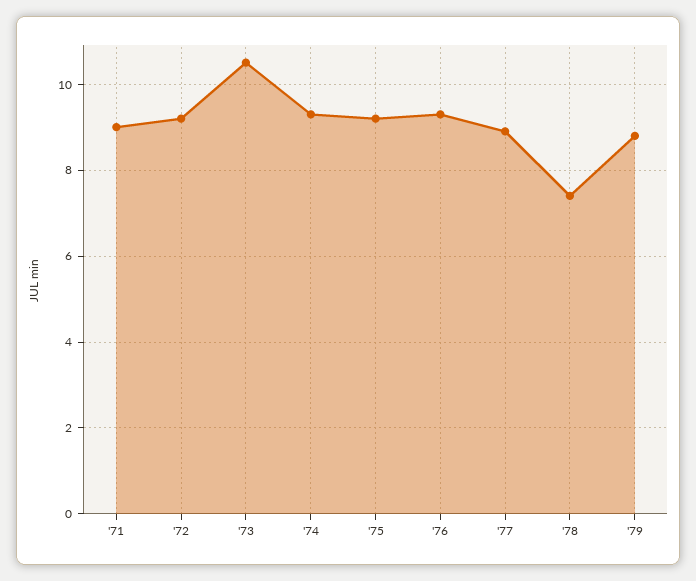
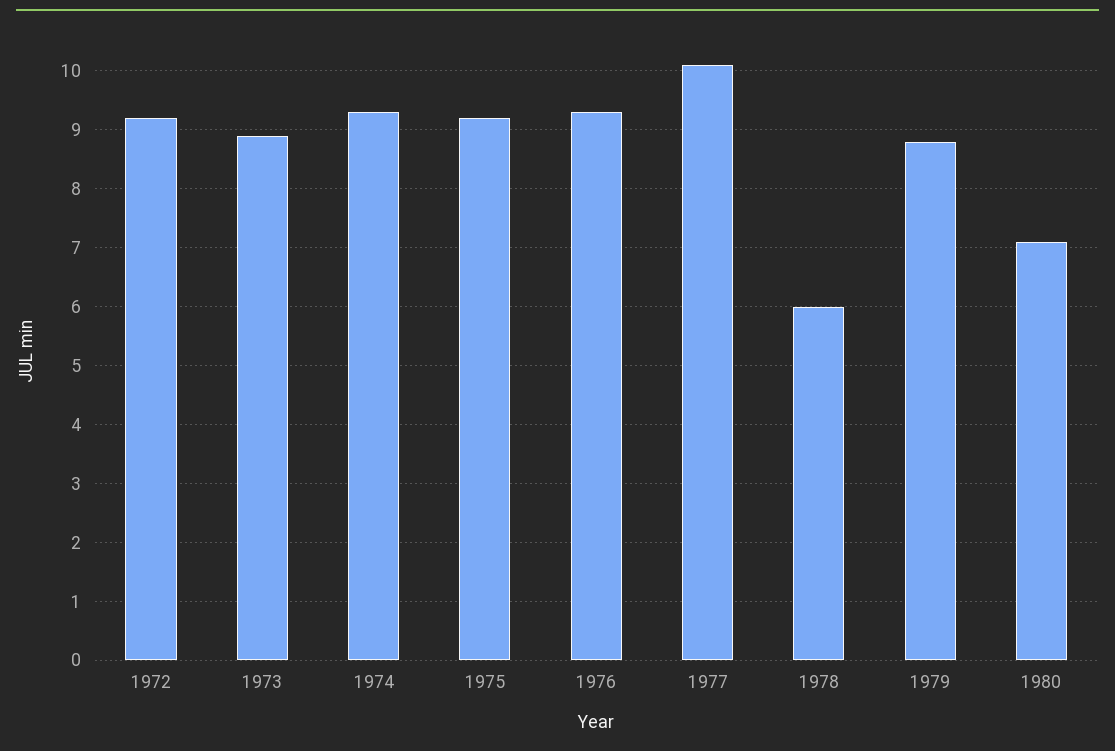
'71: 9 -> none
'73: 10.5 -> 9
'77: 9 -> 10
'78: 7.5 -> 6
1980: none -> 7

